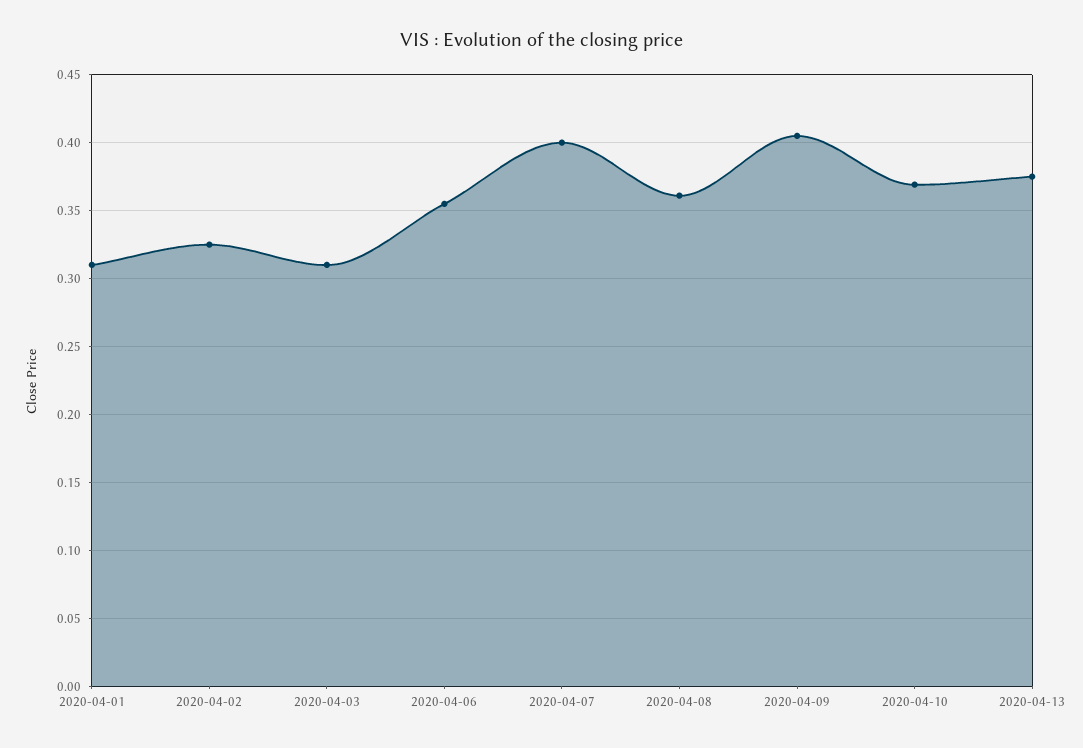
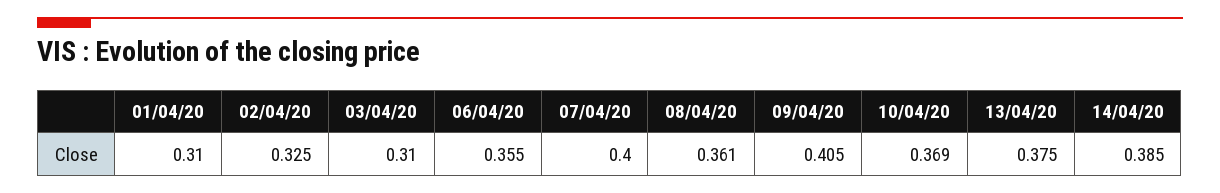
14/04/20: none -> 0.385

